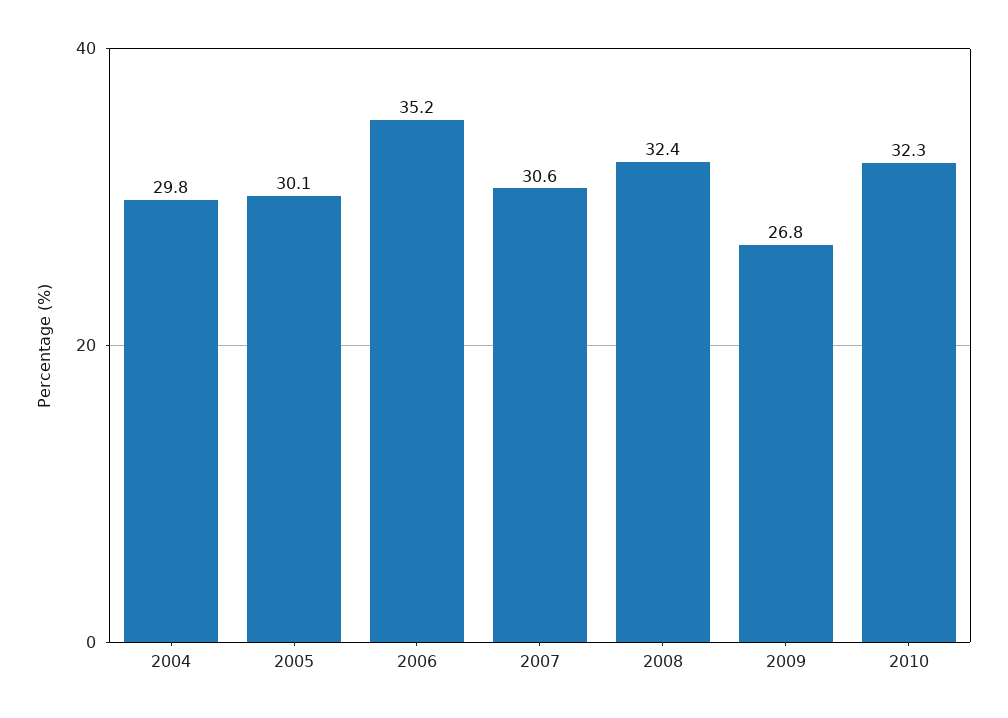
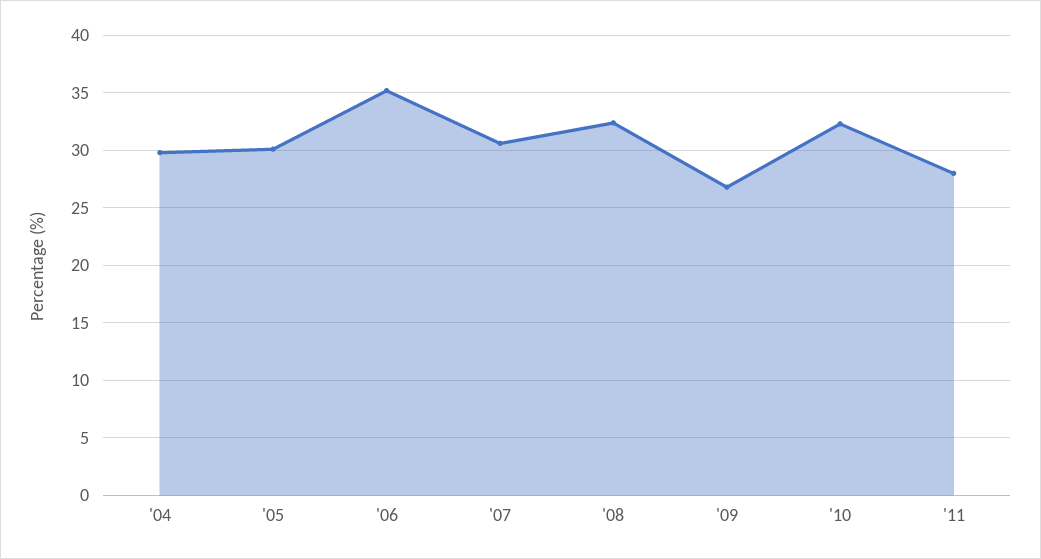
'11: none -> 28

